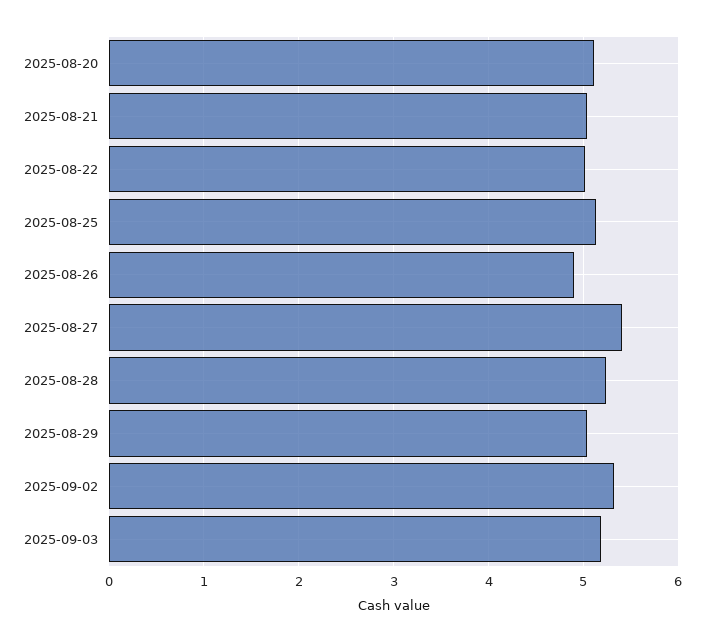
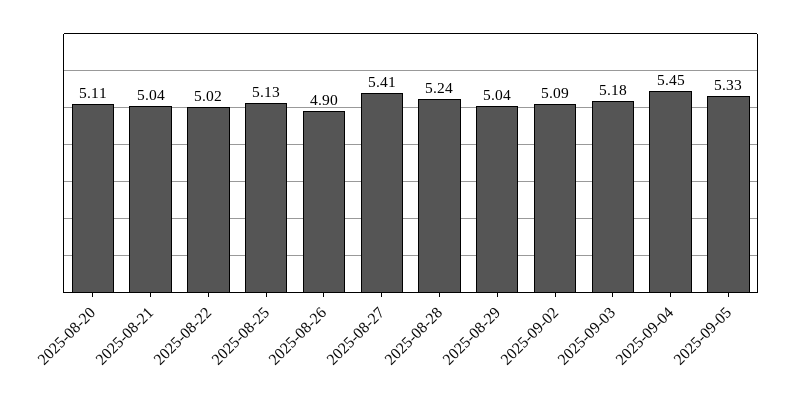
2025-09-02: 5.3 -> 5.09
2025-09-04: none -> 5.45
2025-09-05: none -> 5.33

